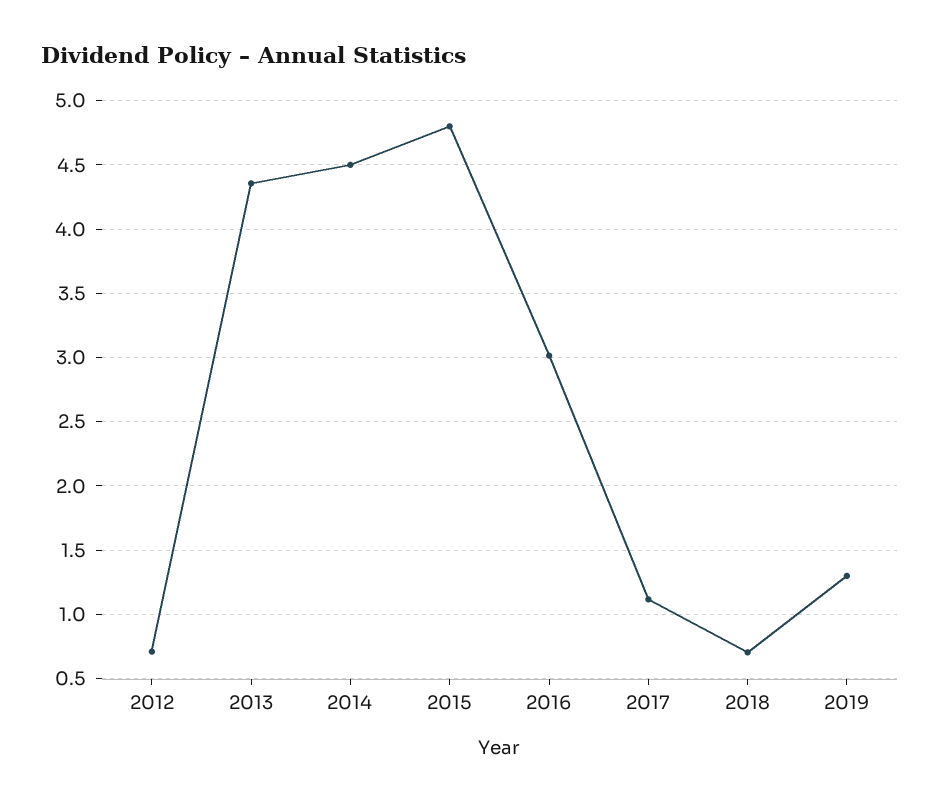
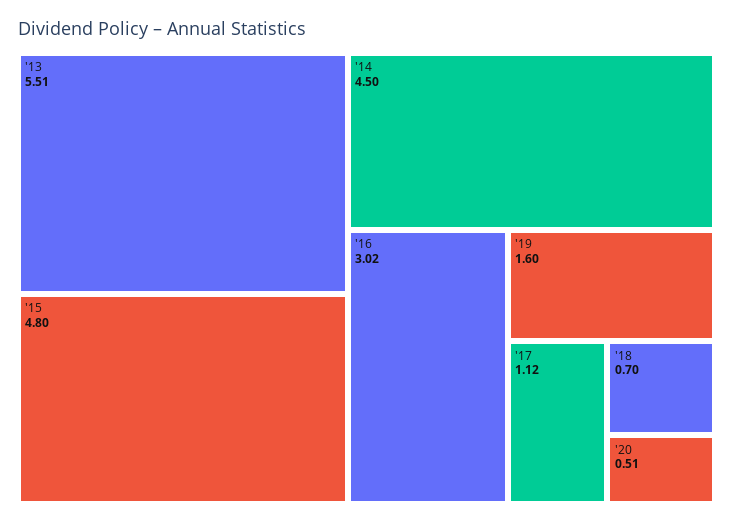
2012: 0.7 -> none
2013: 4.35 -> 5.51
2019: 1.3 -> 1.6
'20: none -> 0.51

